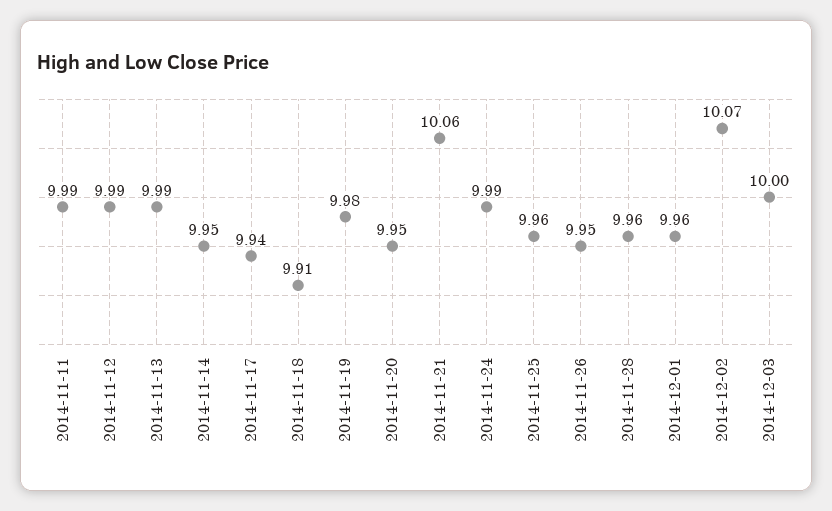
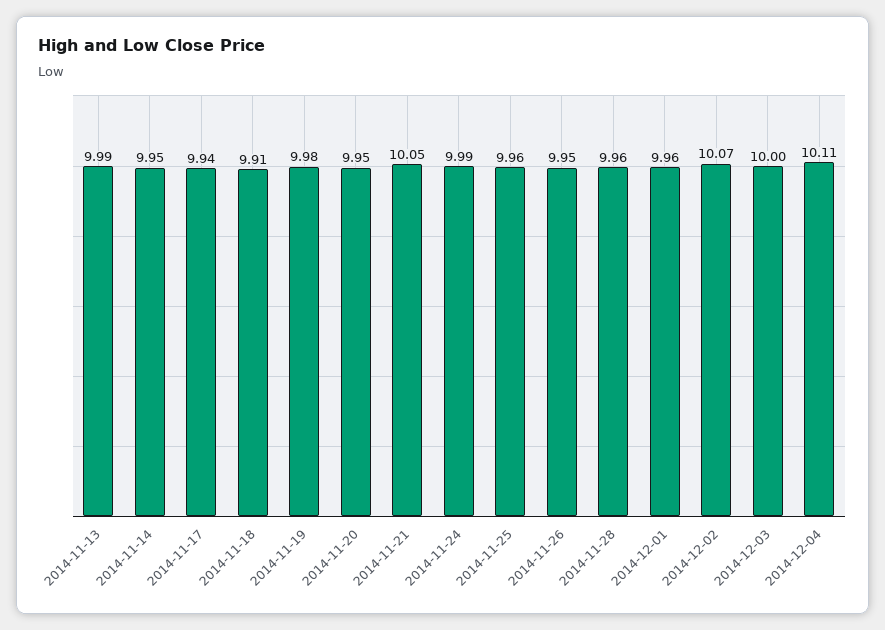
2014-11-11: 9.99 -> none
2014-11-12: 9.99 -> none
2014-11-21: 10.06 -> 10.05
2014-12-04: none -> 10.11

